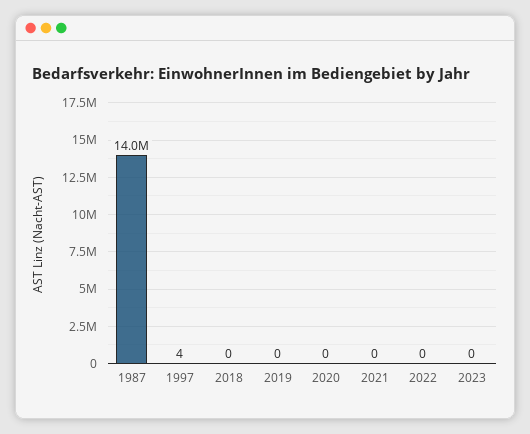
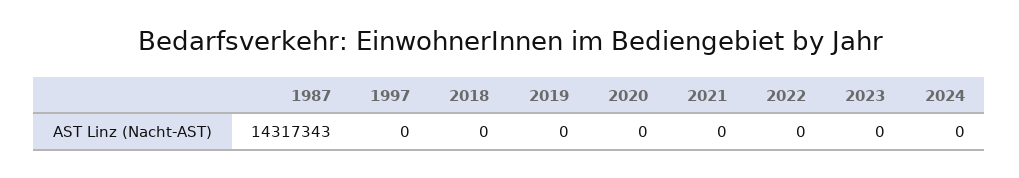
1987: 14000000 -> 14317343
1997: 4 -> 0
2024: none -> 0

